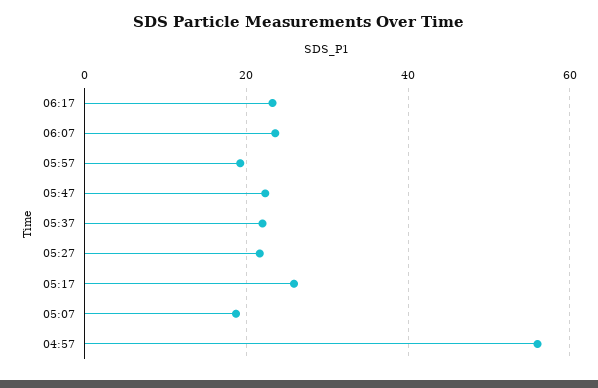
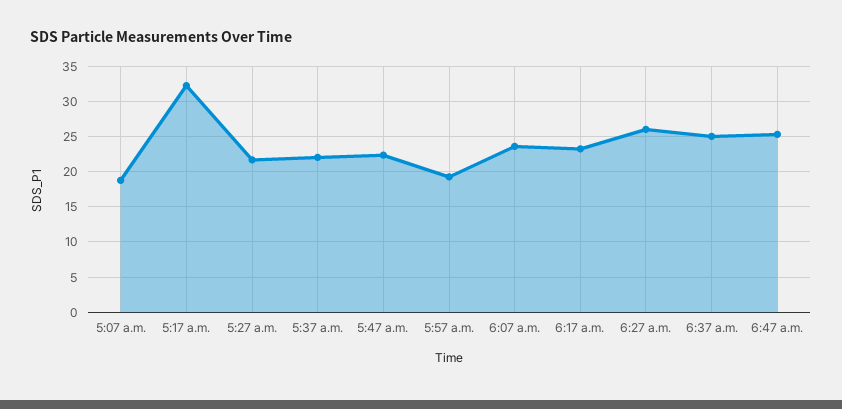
05:17: 26 -> 32
04:57: 56 -> none
6:27 a.m.: none -> 26
6:37 a.m.: none -> 25
6:47 a.m.: none -> 25

